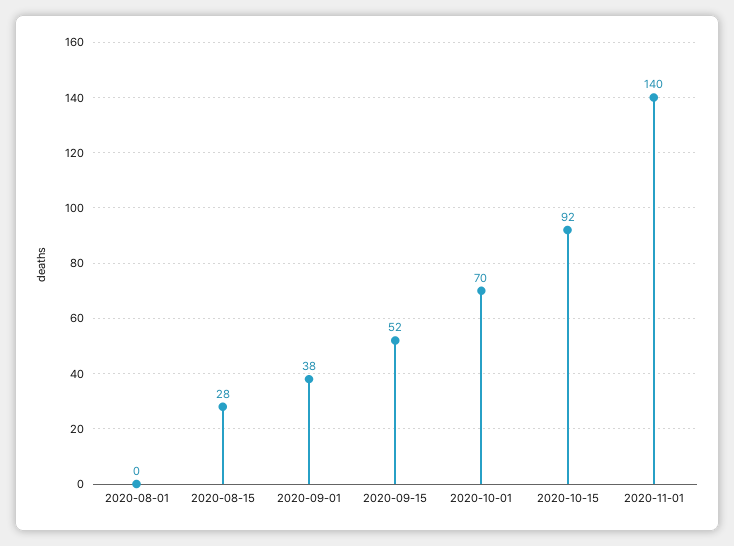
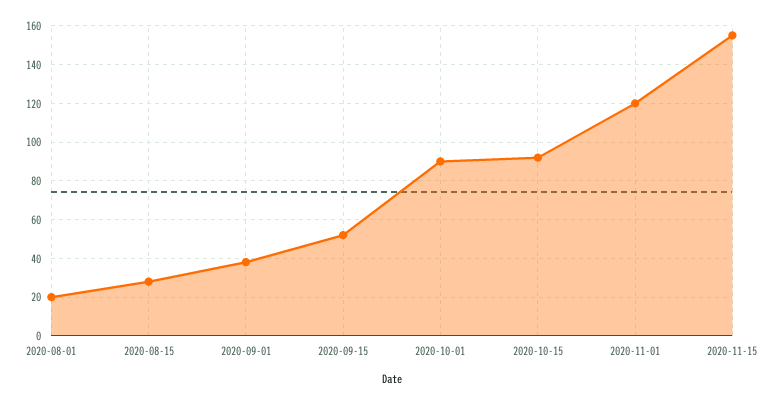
2020-08-01: 0 -> 20
2020-10-01: 70 -> 90
2020-11-01: 140 -> 120
2020-11-15: none -> 155

